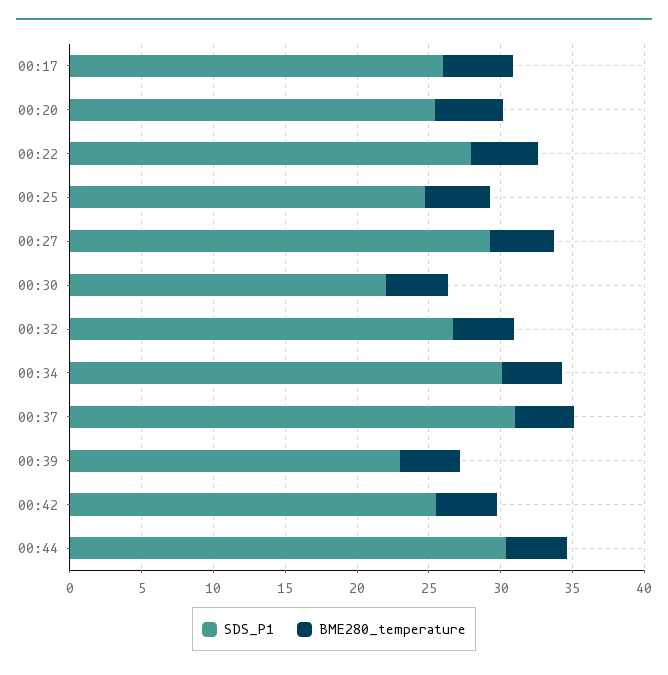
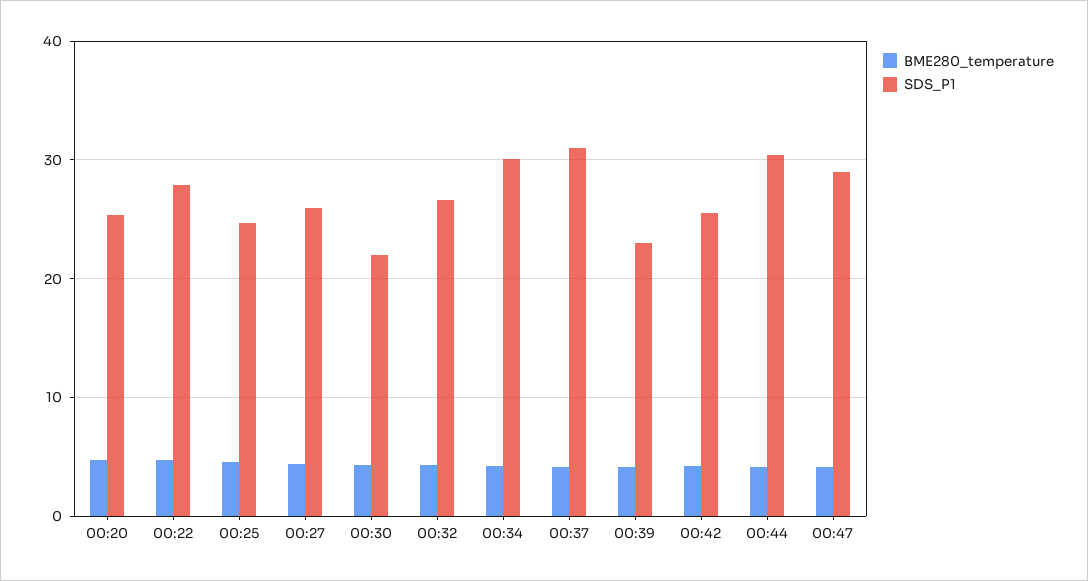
SDS_P1, 00:17: 26 -> none
BME280_temperature, 00:17: 5 -> none
SDS_P1, 00:27: 29 -> 26
BME280_temperature, 00:47: none -> 4
SDS_P1, 00:47: none -> 29

